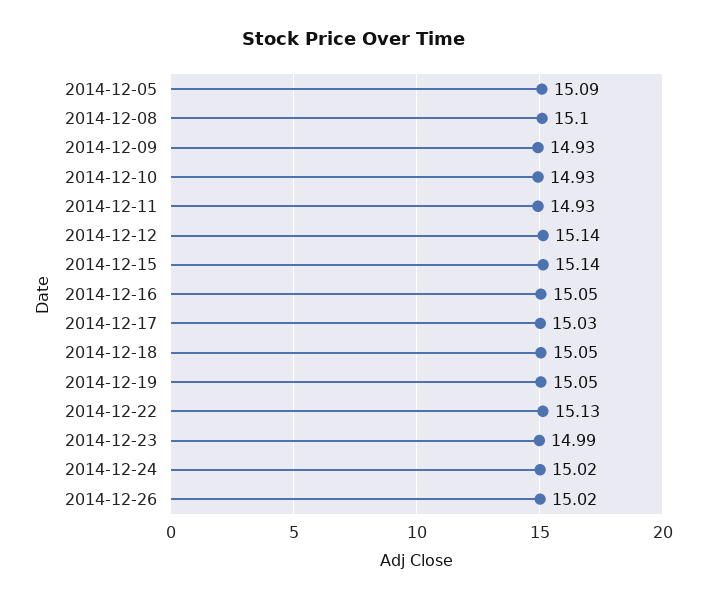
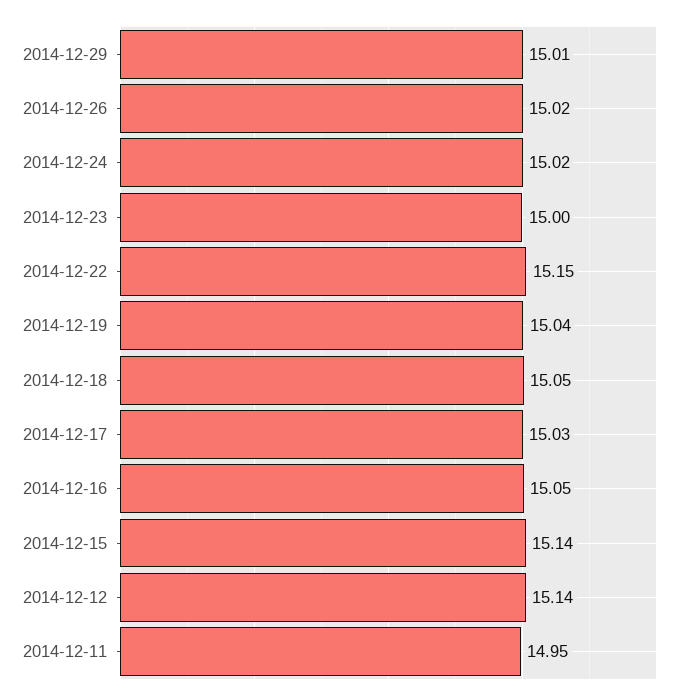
2014-12-05: 15.09 -> none
2014-12-08: 15.1 -> none
2014-12-09: 14.93 -> none
2014-12-10: 14.93 -> none
2014-12-11: 14.93 -> 14.95
2014-12-19: 15.05 -> 15.04
2014-12-22: 15.13 -> 15.15
2014-12-23: 14.99 -> 15
2014-12-29: none -> 15.01

